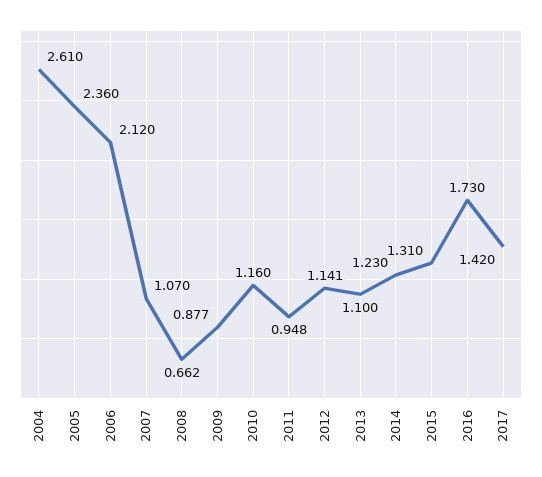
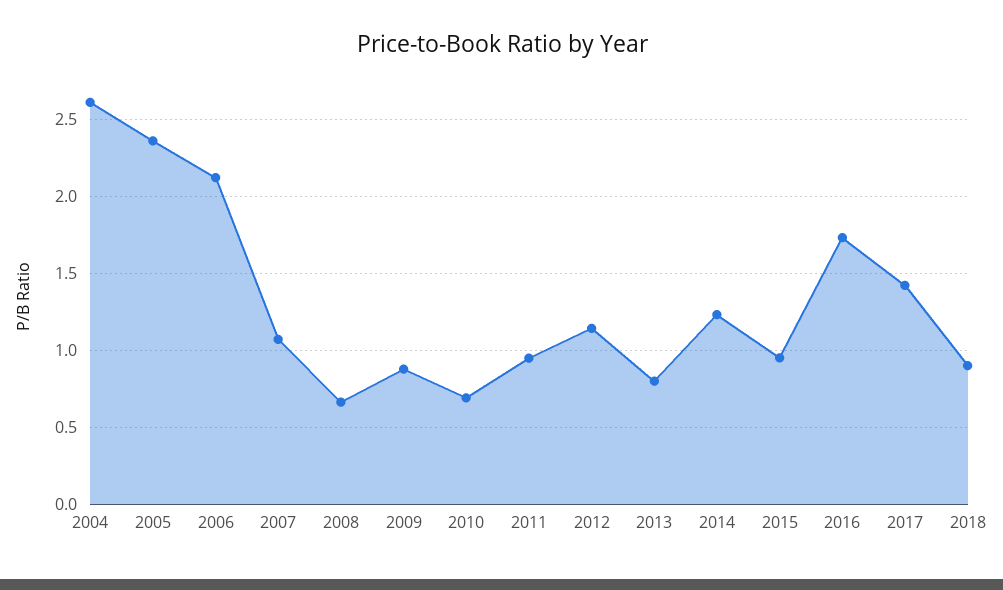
2010: 1.16 -> 0.7
2013: 1.1 -> 0.8
2015: 1.31 -> 0.95
2018: none -> 0.9

